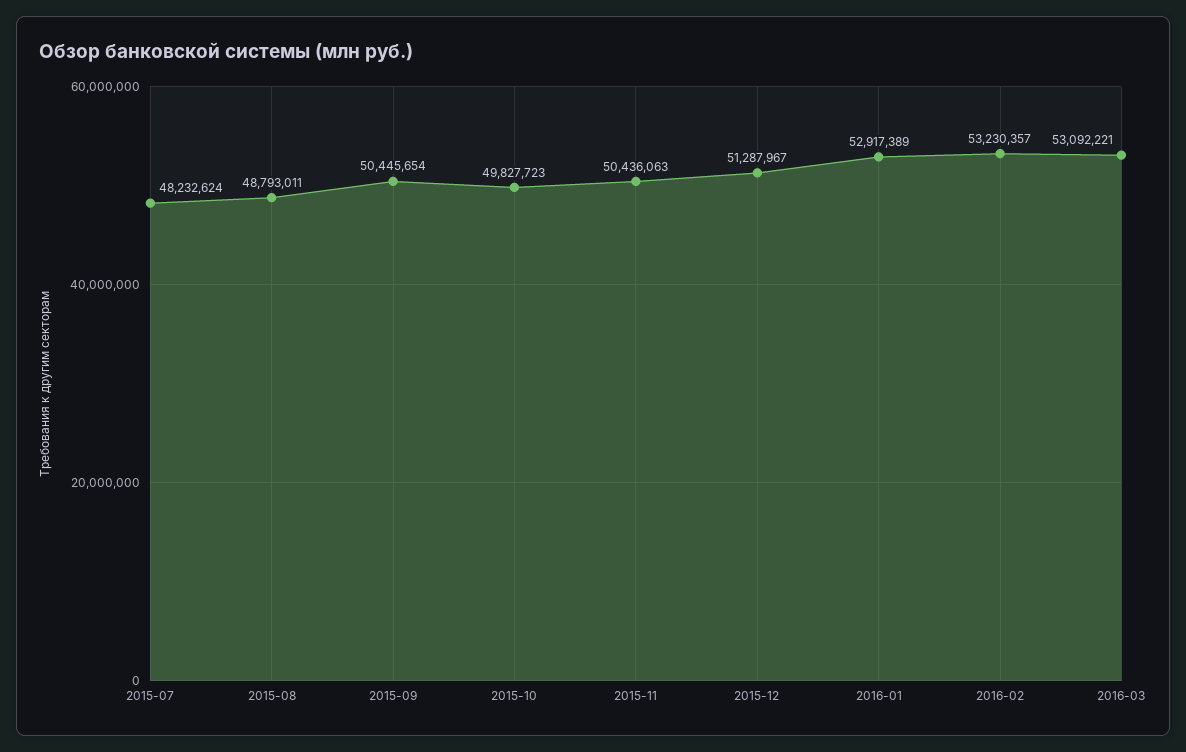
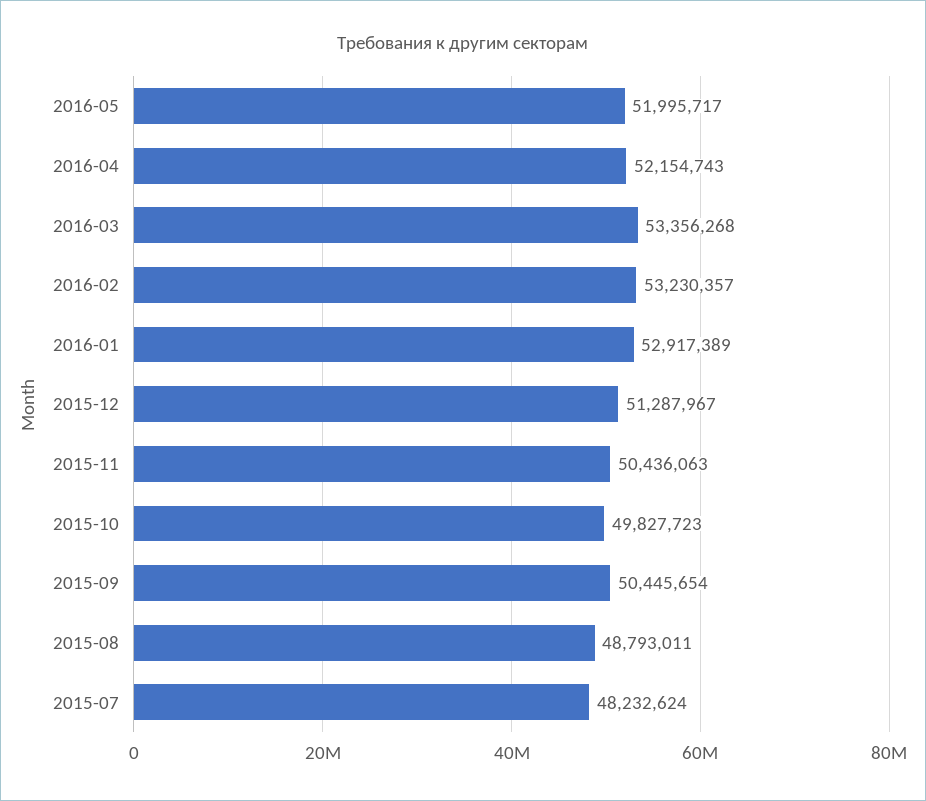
2016-03: 53092221 -> 53356268
2016-05: none -> 51995717
2016-04: none -> 52154743

